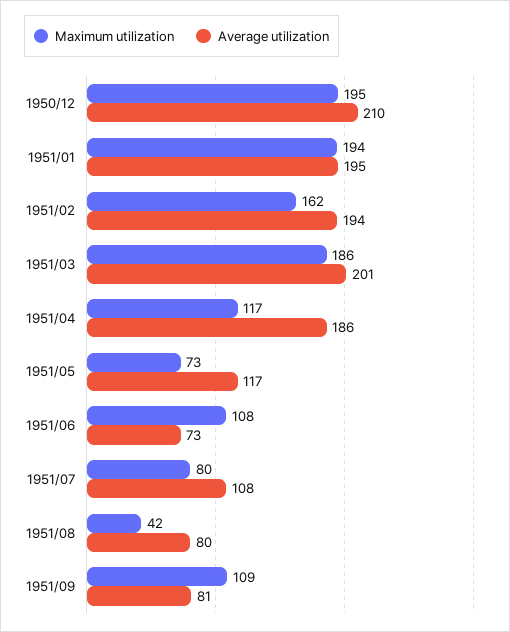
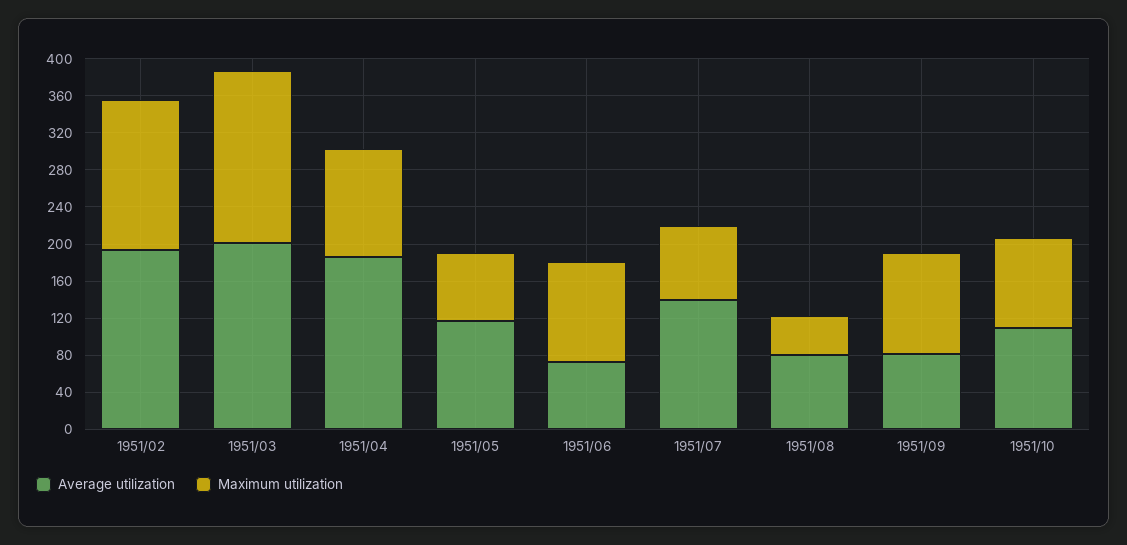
Maximum utilization, 1950/12: 195 -> none
Average utilization, 1950/12: 210 -> none
Maximum utilization, 1951/01: 194 -> none
Average utilization, 1951/01: 195 -> none
Average utilization, 1951/07: 108 -> 140
Average utilization, 1951/10: none -> 110
Maximum utilization, 1951/10: none -> 100

